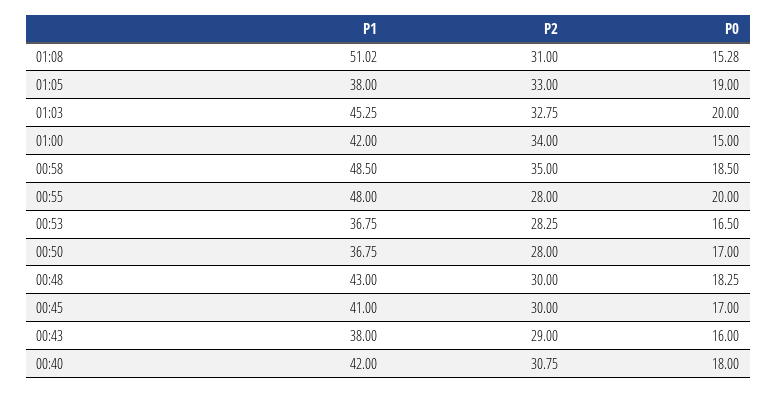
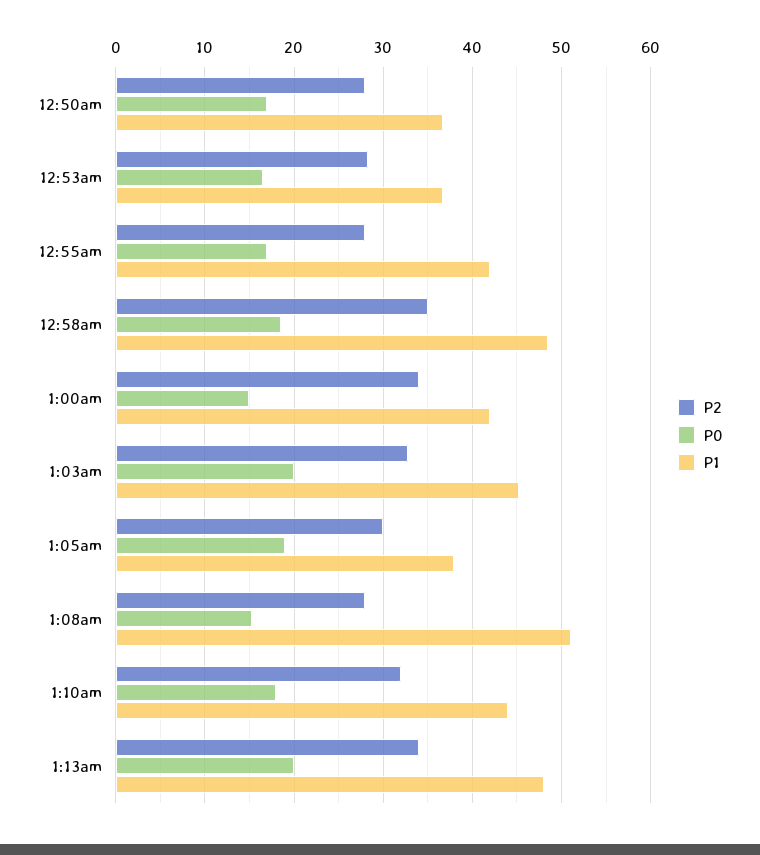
P2, 01:08: 31 -> 28
P2, 01:05: 33 -> 30
P1, 00:55: 48 -> 42
P0, 00:55: 20 -> 17
P1, 00:48: 43 -> none
P2, 00:48: 30 -> none
P0, 00:48: 18.25 -> none
P1, 00:45: 41 -> none
P2, 00:45: 30 -> none
P0, 00:45: 17 -> none
P1, 00:43: 38 -> none
P2, 00:43: 29 -> none
P0, 00:43: 16 -> none
P1, 00:40: 42 -> none
P2, 00:40: 30.75 -> none
P0, 00:40: 18 -> none
P2, 1:10am: none -> 32
P0, 1:10am: none -> 18
P1, 1:10am: none -> 44
P2, 1:13am: none -> 34
P0, 1:13am: none -> 20
P1, 1:13am: none -> 48

